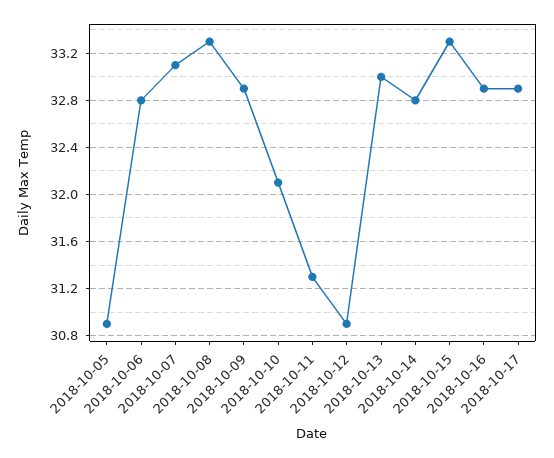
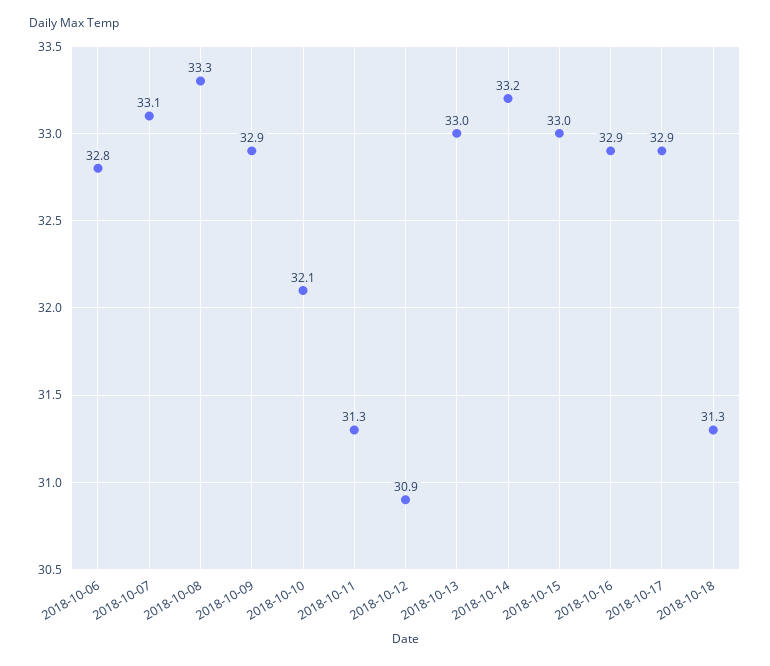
2018-10-05: 30.9 -> none
2018-10-14: 32.8 -> 33.2
2018-10-15: 33.3 -> 33
2018-10-18: none -> 31.3

